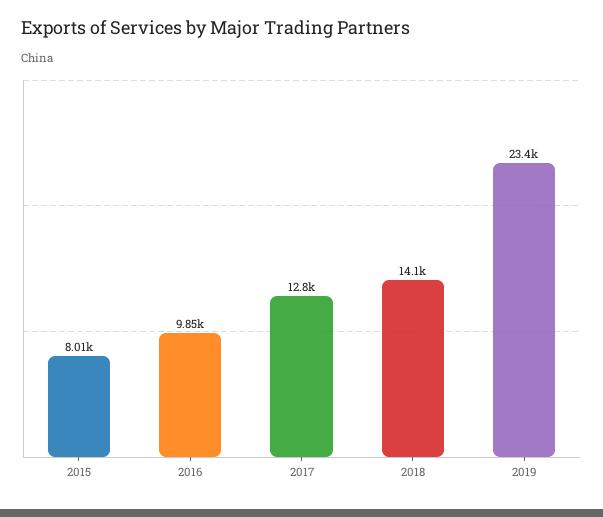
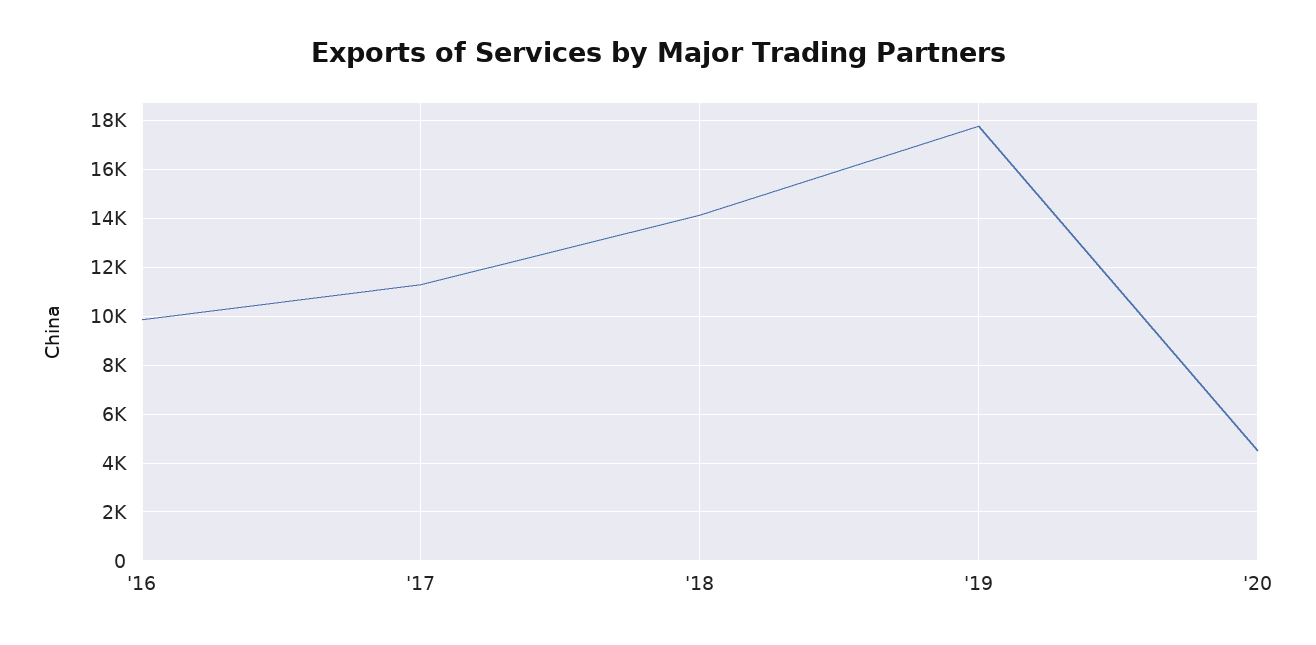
2015: 8010 -> none
2017: 12800 -> 11250
2019: 23400 -> 17750
'20: none -> 4500

